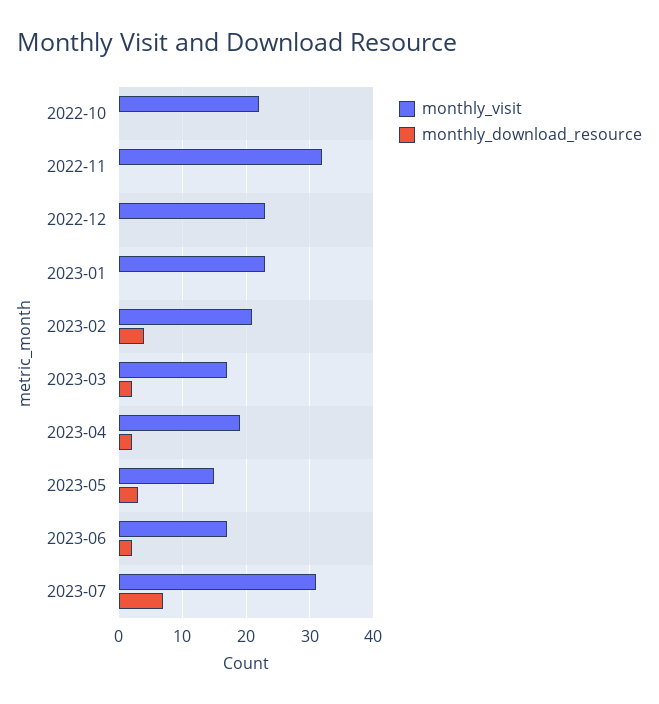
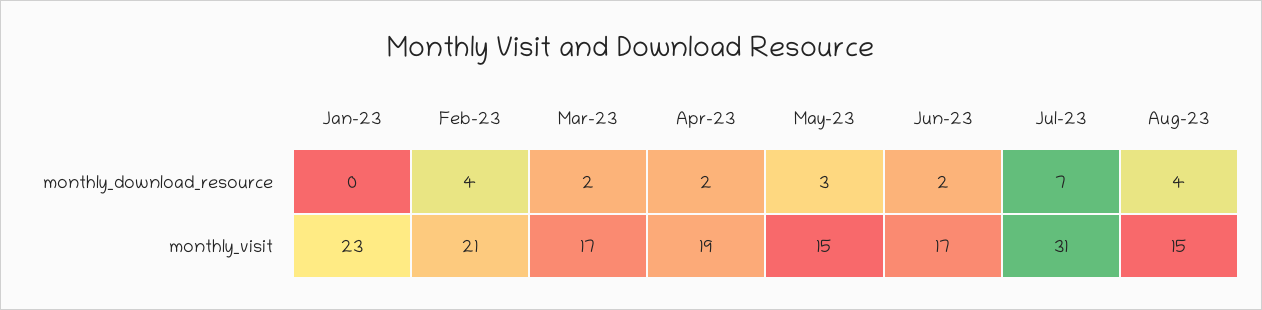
monthly_visit, 2022-10: 22 -> none
monthly_download_resource, 2022-10: 0 -> none
monthly_visit, 2022-11: 32 -> none
monthly_download_resource, 2022-11: 0 -> none
monthly_visit, 2022-12: 23 -> none
monthly_download_resource, 2022-12: 0 -> none
monthly_download_resource, Aug-23: none -> 4
monthly_visit, Aug-23: none -> 15

